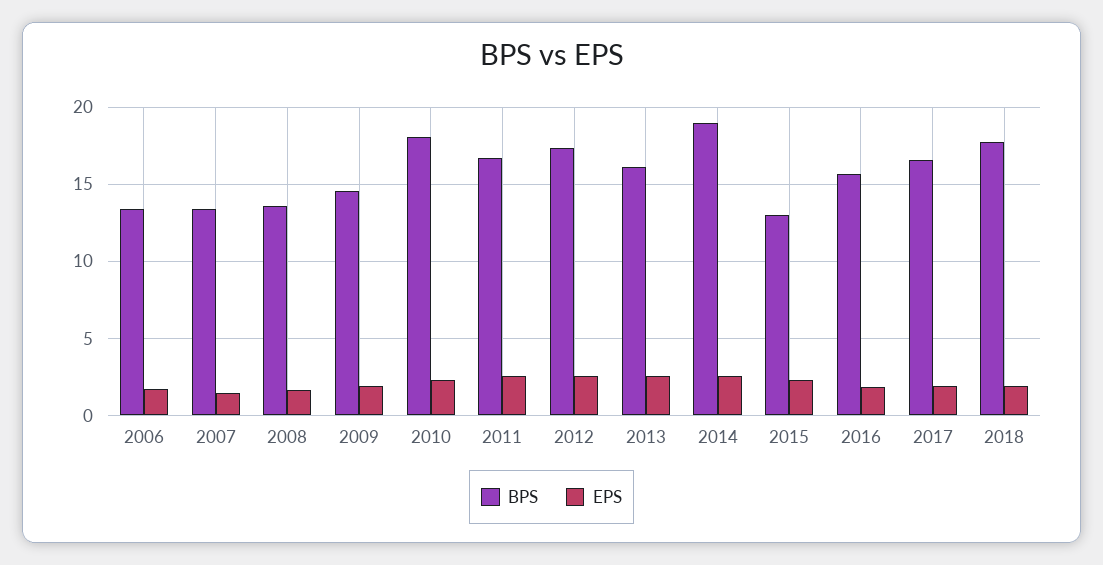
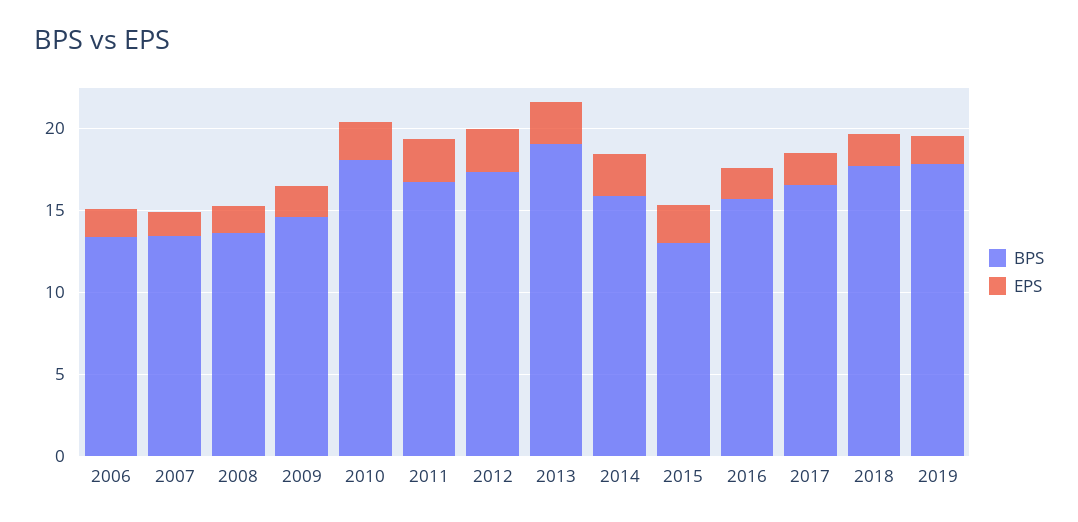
BPS, 2013: 16 -> 19
BPS, 2014: 19 -> 16
BPS, 2019: none -> 18
EPS, 2019: none -> 2

